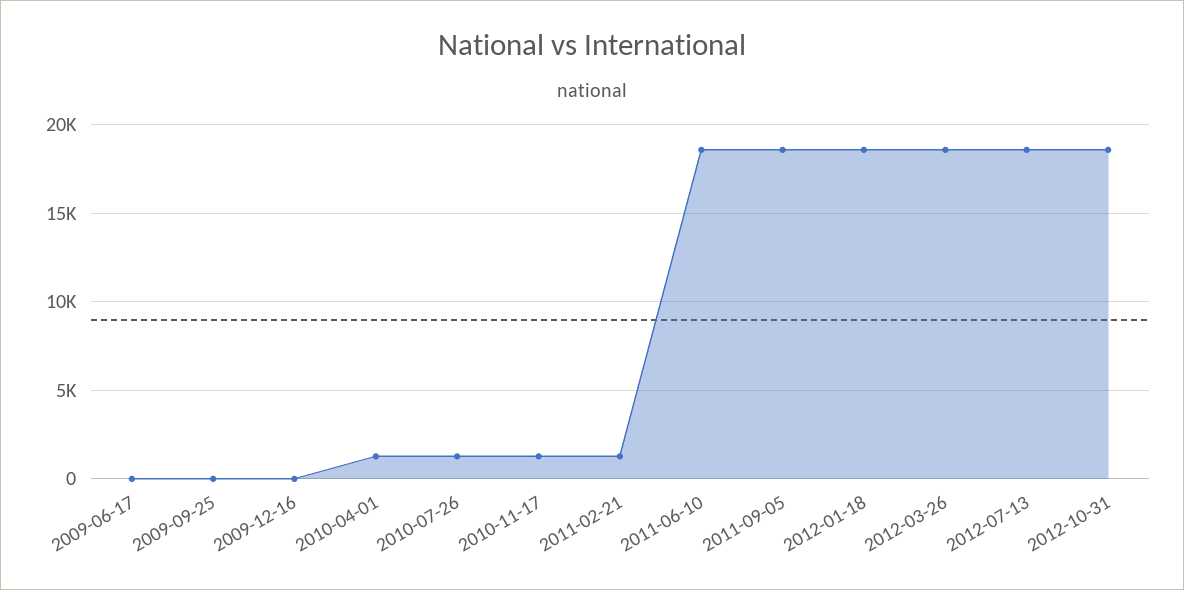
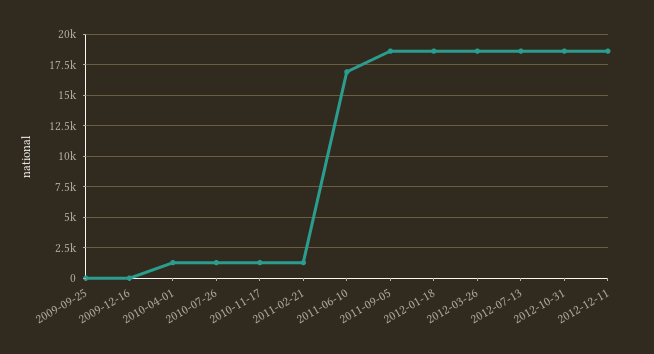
2009-06-17: 0 -> none
2011-06-10: 18500 -> 17000
2012-12-11: none -> 18500

